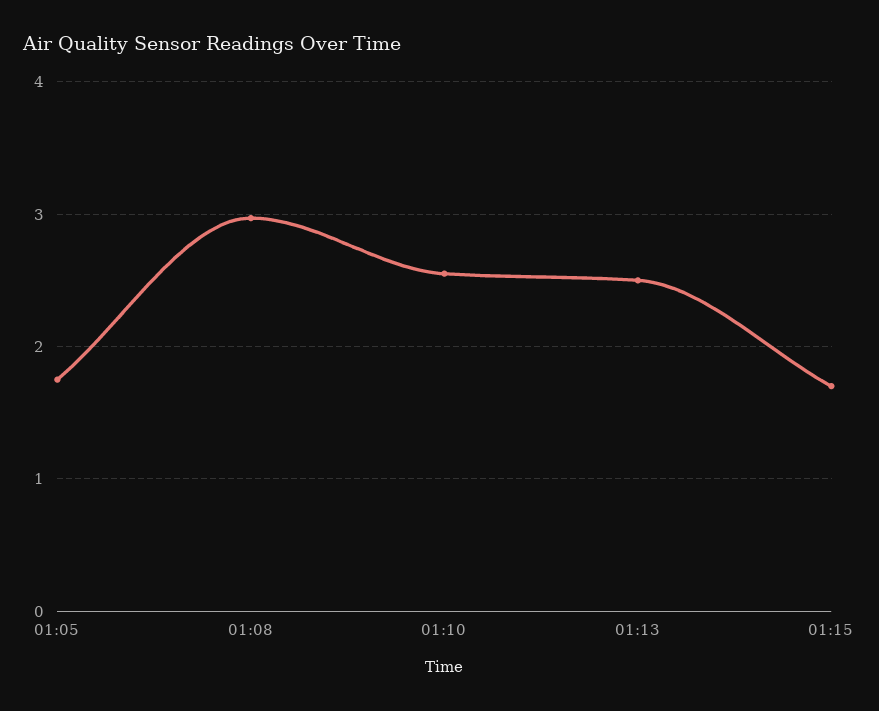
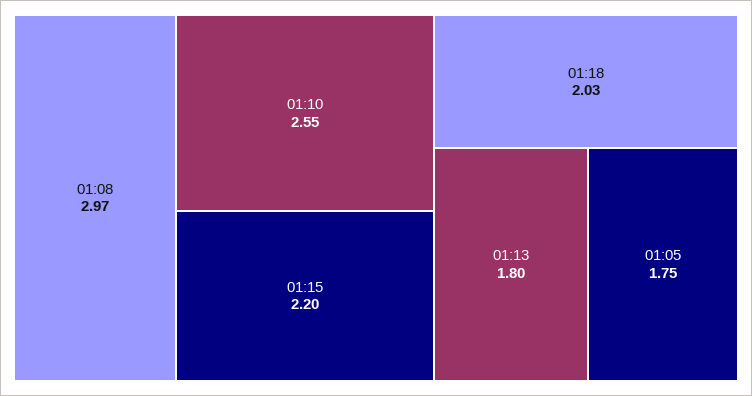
01:13: 2.5 -> 1.8
01:15: 1.7 -> 2.2
01:18: none -> 2.03

